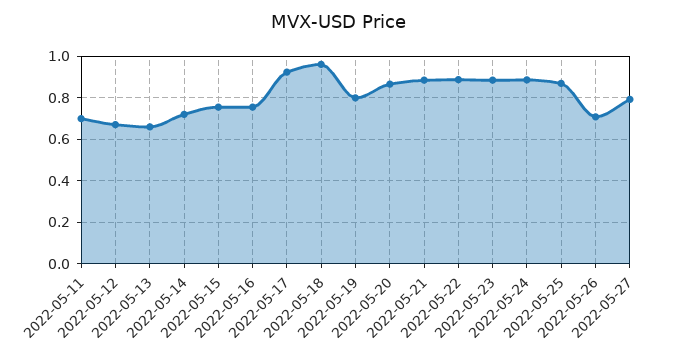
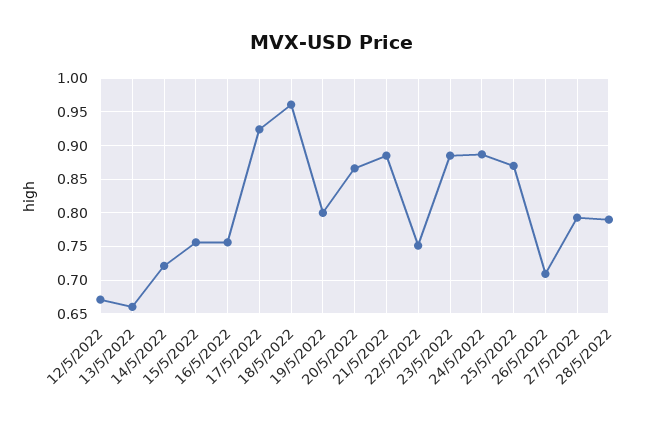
2022-05-11: 0.7 -> none
2022-05-22: 0.9 -> 0.75
28/5/2022: none -> 0.79

